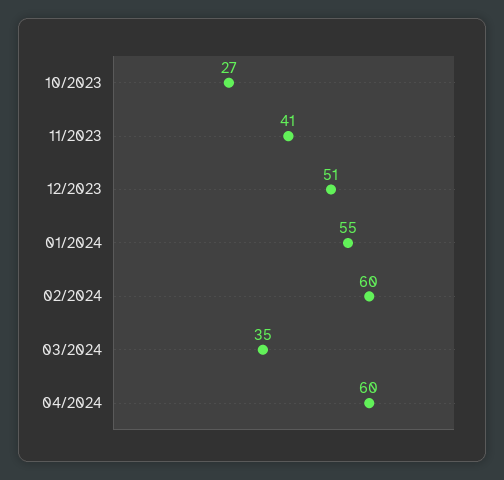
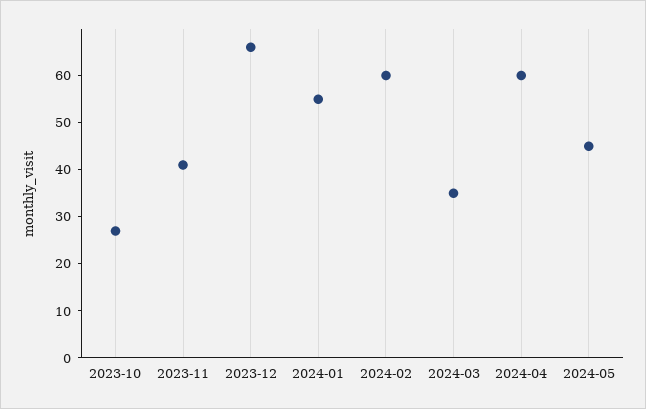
12/2023: 51 -> 65
2024-05: none -> 45

